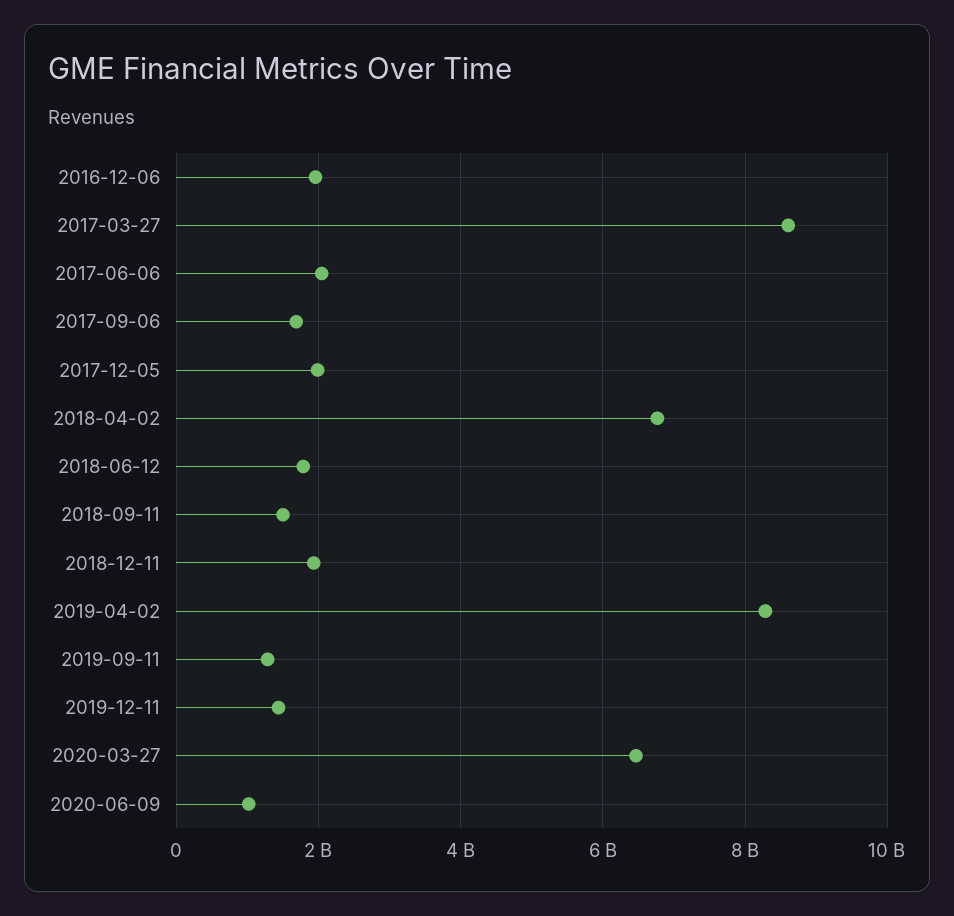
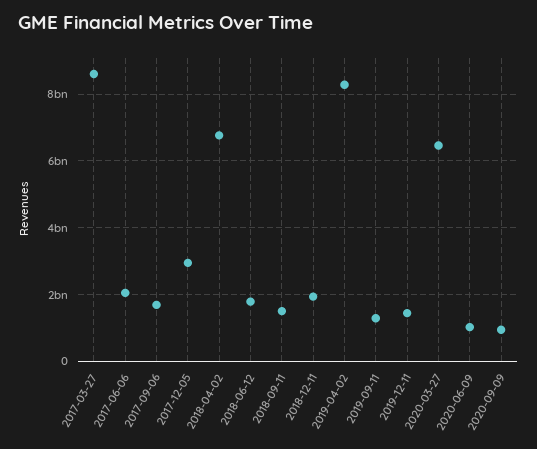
2016-12-06: 2000000000 -> none
2017-12-05: 2000000000 -> 3000000000
2020-09-09: none -> 1000000000

